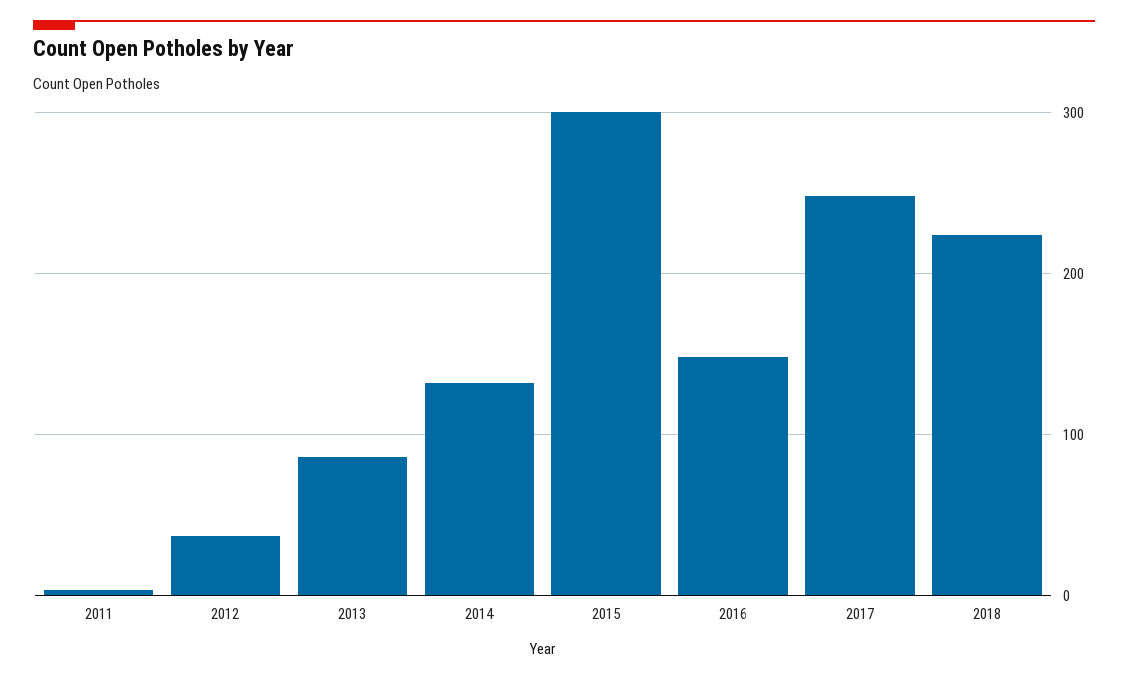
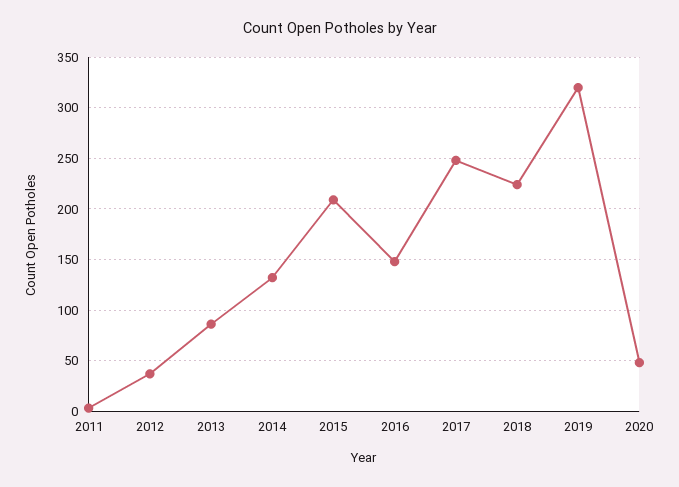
2015: 300 -> 210
2019: none -> 320
2020: none -> 50

